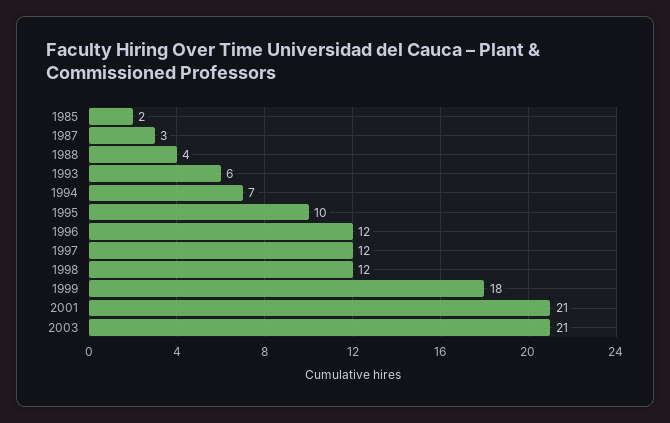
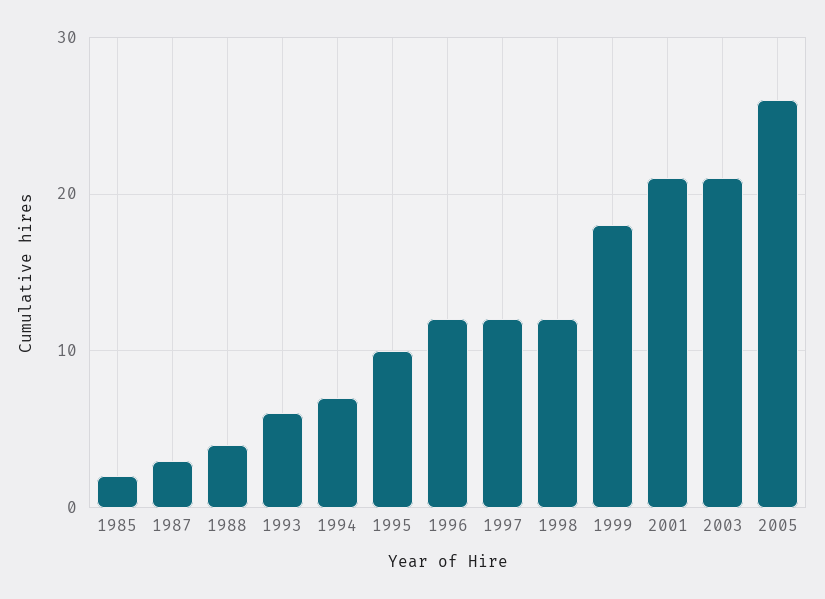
2005: none -> 26

